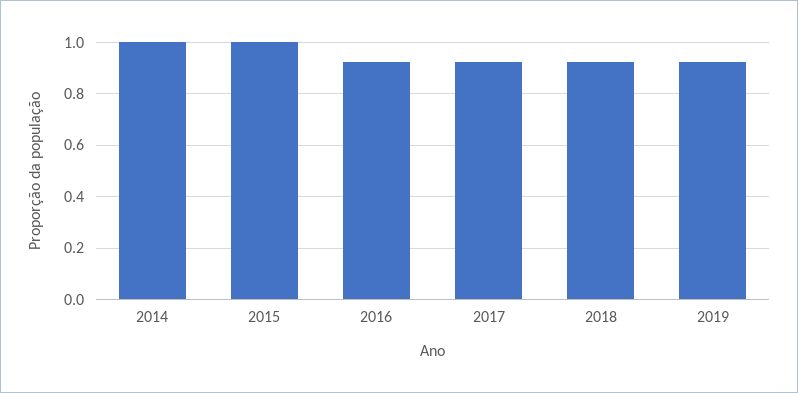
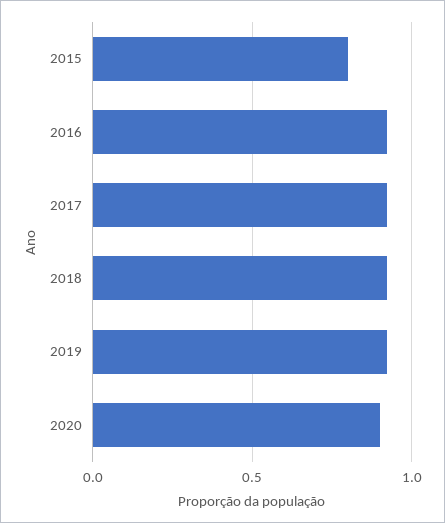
2014: 1 -> none
2015: 1 -> 0.8
2020: none -> 0.9

